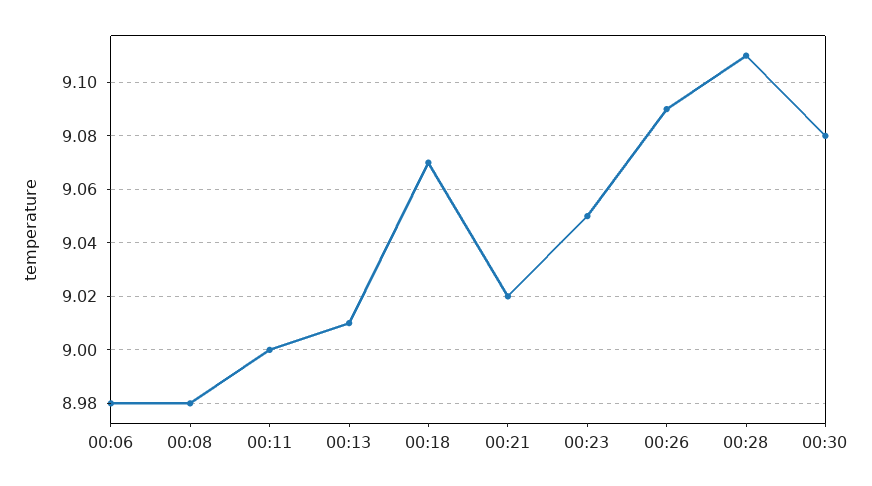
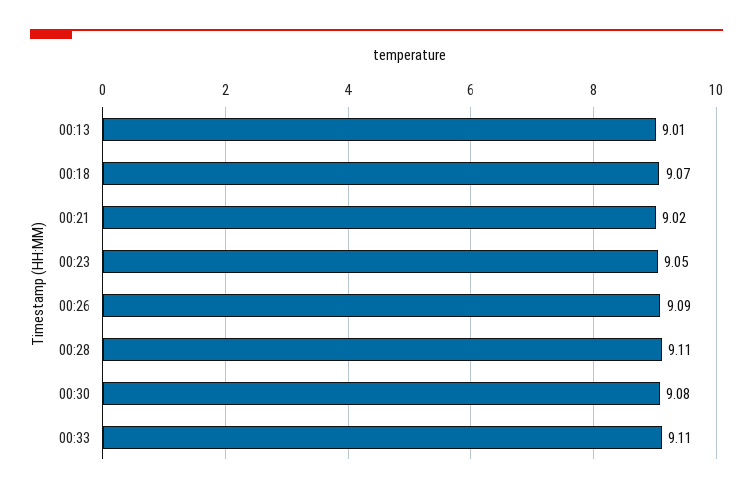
00:06: 8.98 -> none
00:08: 8.98 -> none
00:11: 9 -> none
00:33: none -> 9.11

